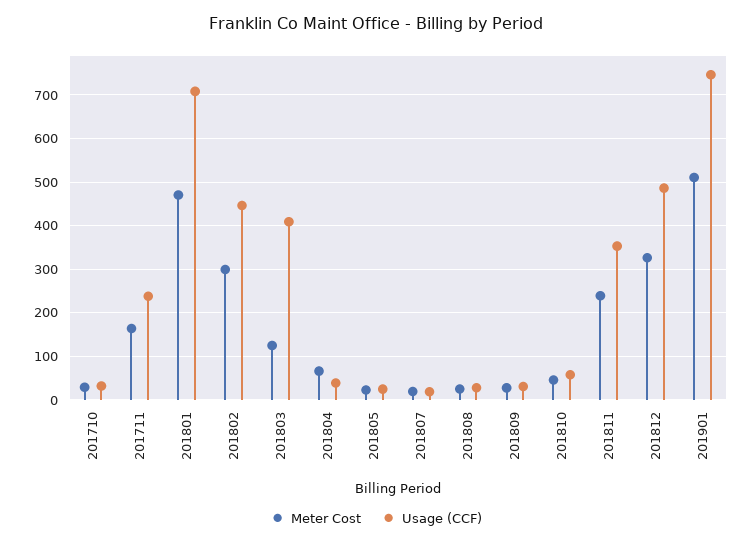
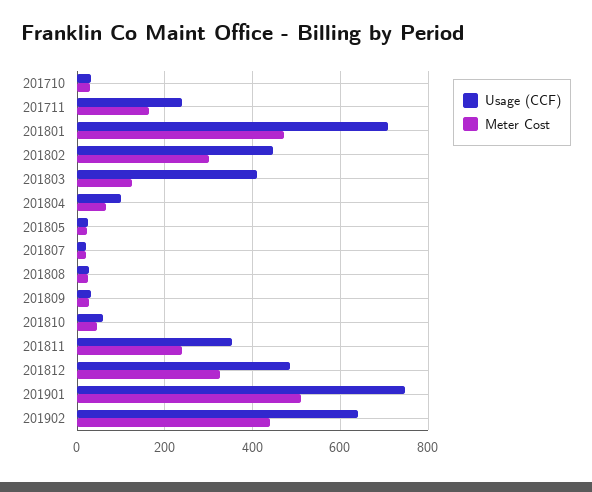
Usage (CCF), 201804: 40 -> 100
Usage (CCF), 201902: none -> 640
Meter Cost, 201902: none -> 440

